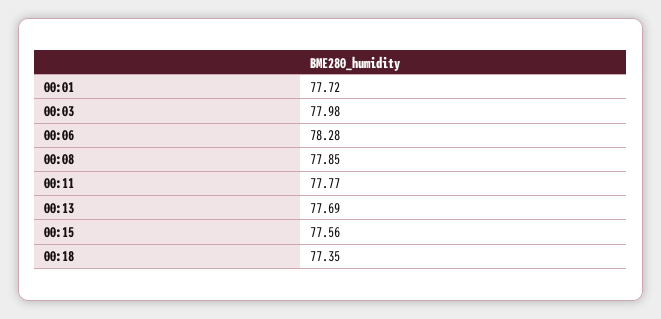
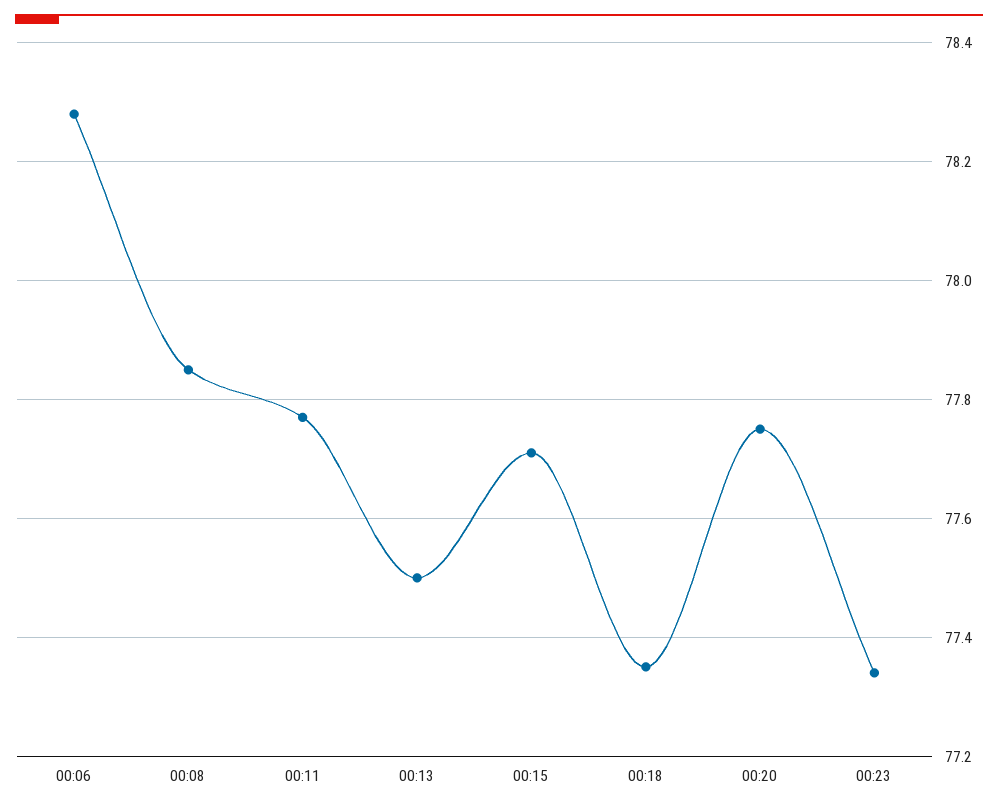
00:01: 77.72 -> none
00:03: 77.98 -> none
00:13: 77.69 -> 77.5
00:15: 77.56 -> 77.7
00:20: none -> 77.75
00:23: none -> 77.35

